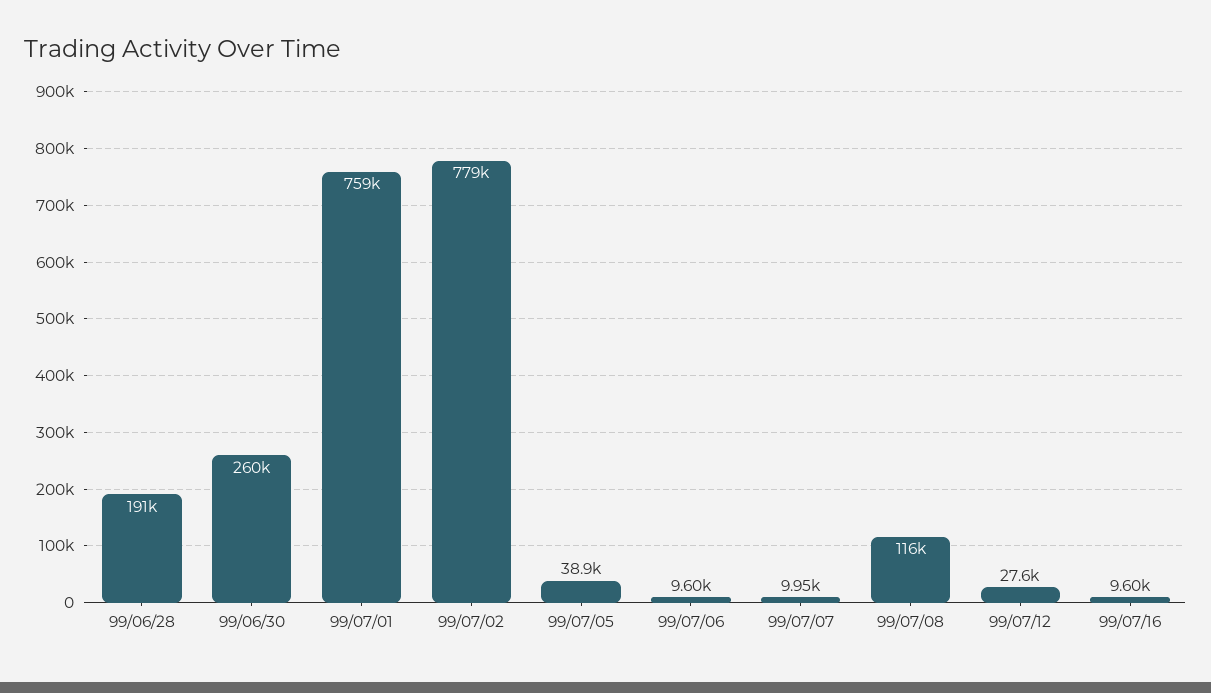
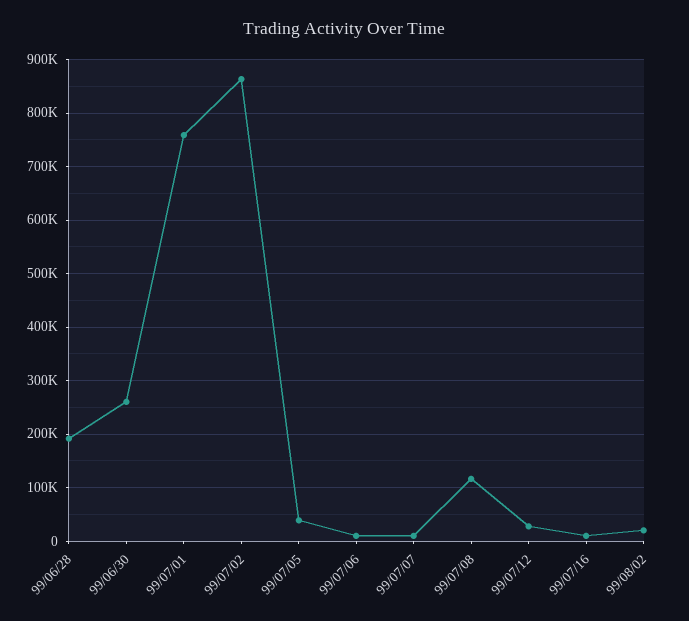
99/07/02: 779000 -> 860000
99/08/02: none -> 20000

